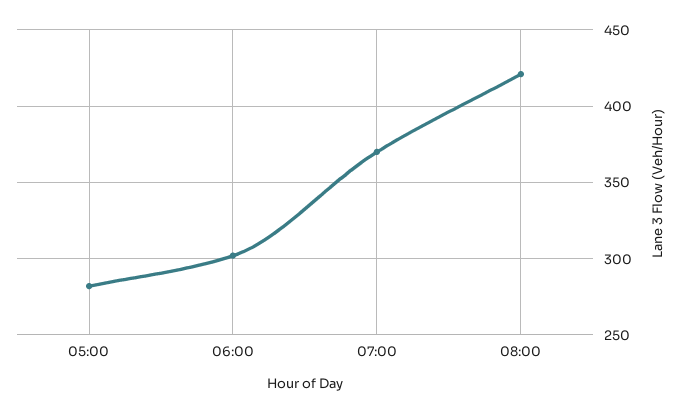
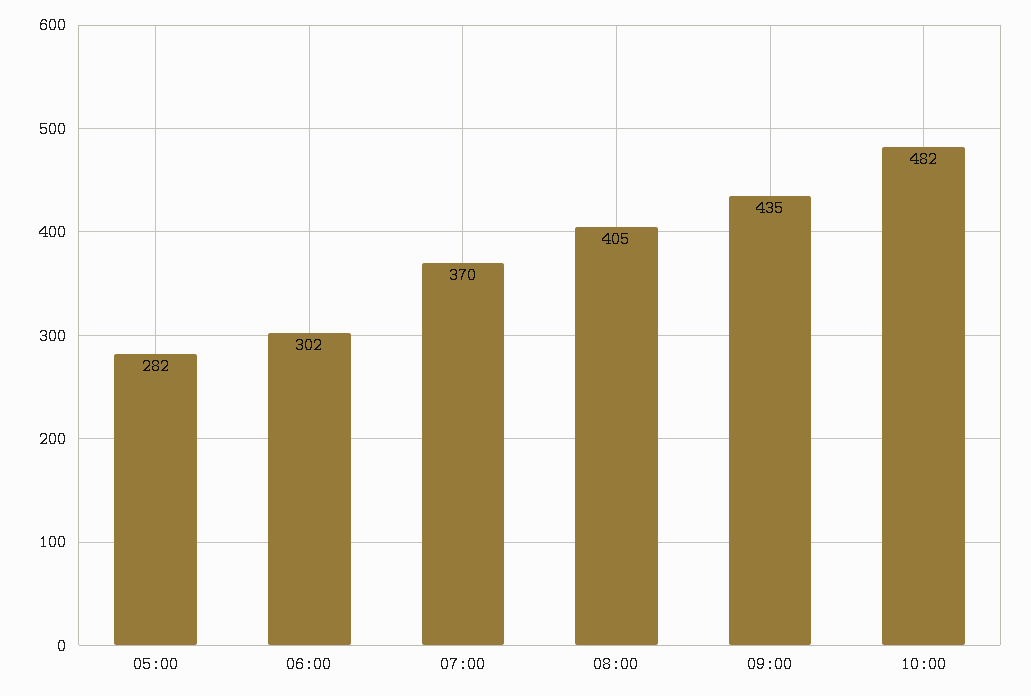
08:00: 420 -> 405
09:00: none -> 435
10:00: none -> 482

